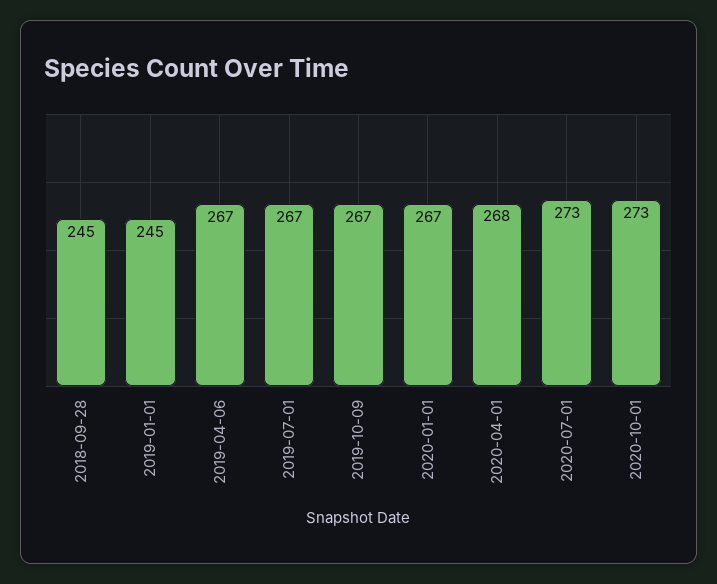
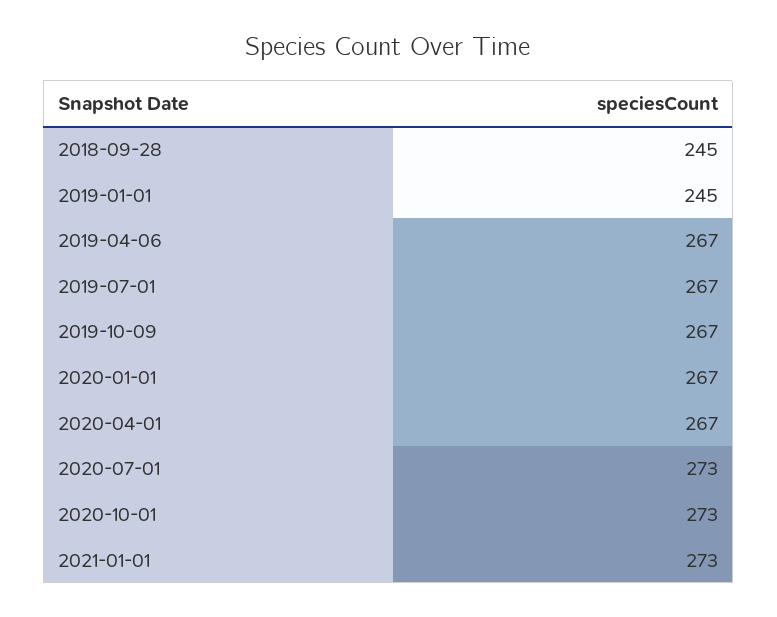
2020-04-01: 268 -> 267
2021-01-01: none -> 273

